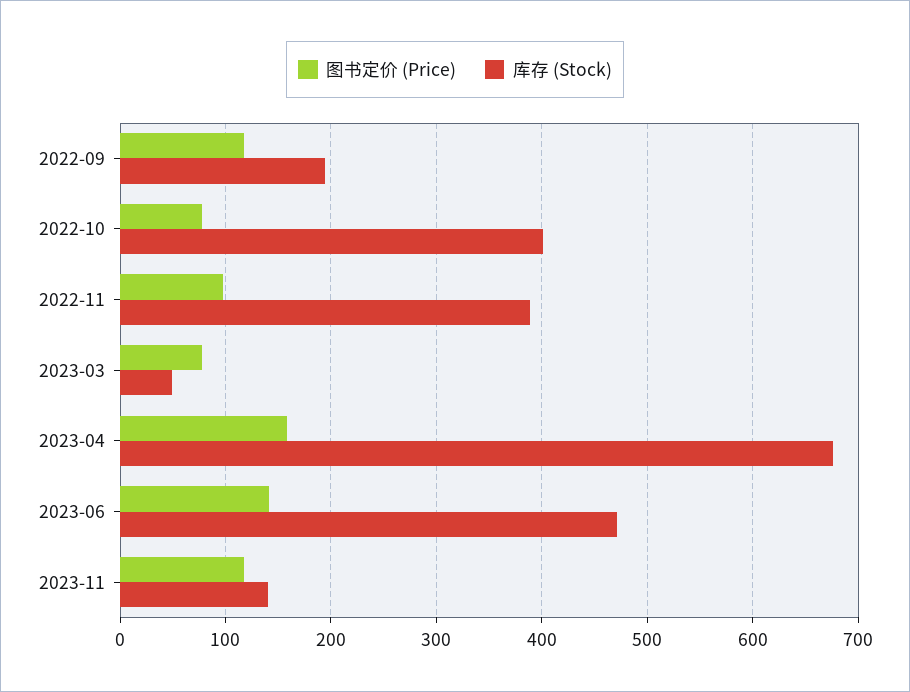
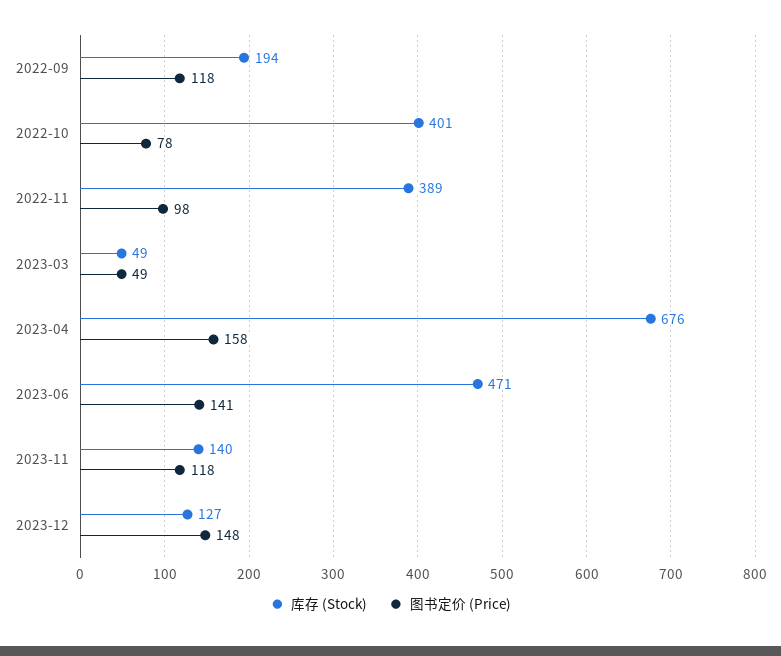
图书定价 (Price), 2023-03: 80 -> 49
库存 (Stock), 2023-12: none -> 127
图书定价 (Price), 2023-12: none -> 148

